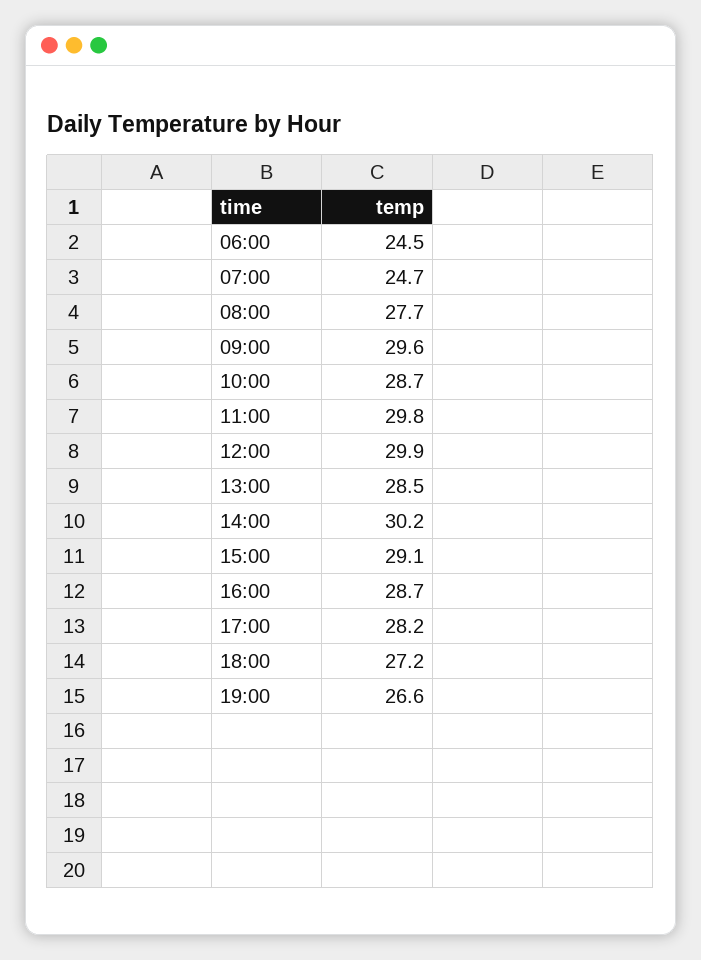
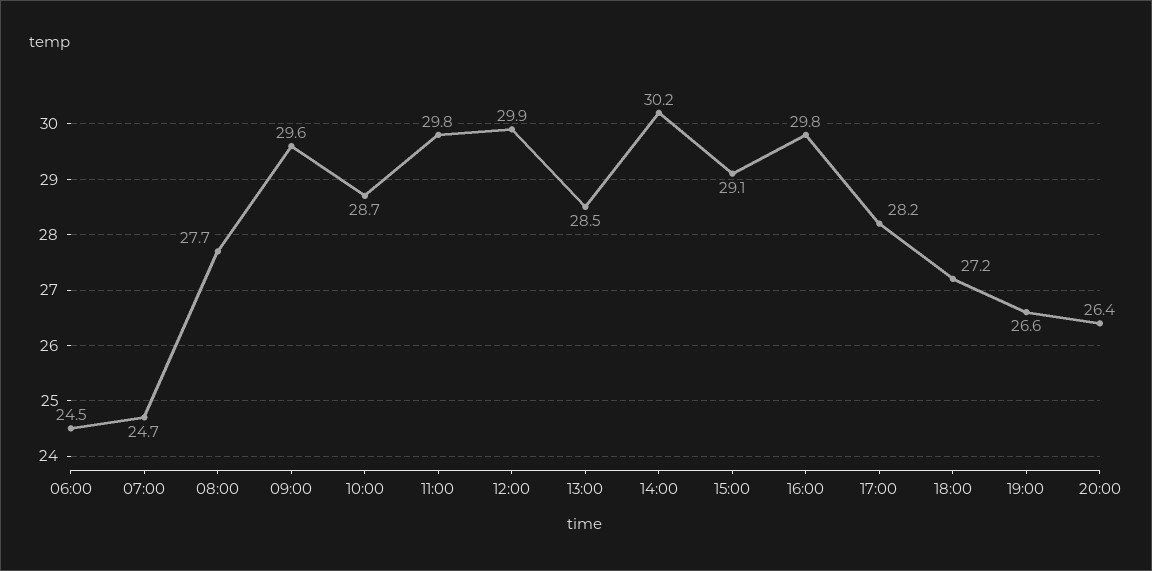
16:00: 28.7 -> 29.8
20:00: none -> 26.4

